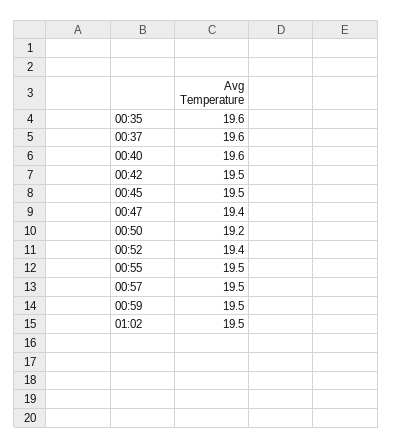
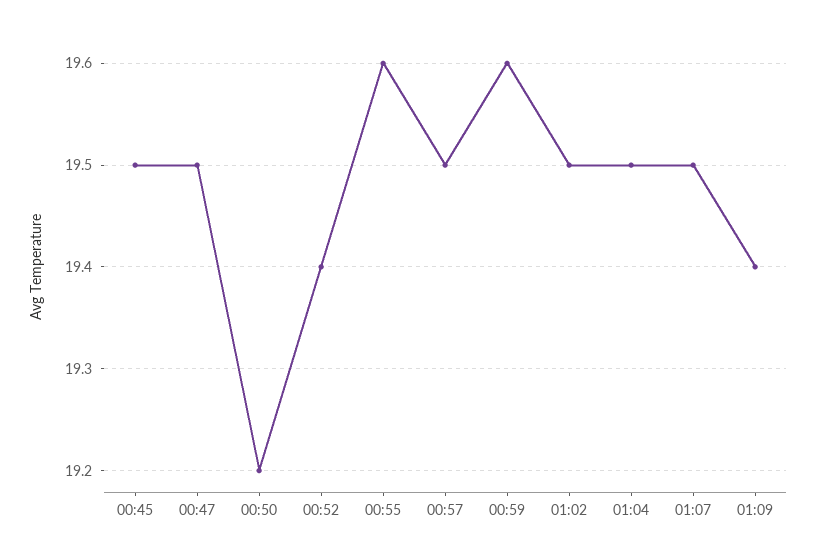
00:35: 19.6 -> none
00:37: 19.6 -> none
00:40: 19.6 -> none
00:42: 19.5 -> none
00:47: 19.4 -> 19.5
00:55: 19.5 -> 19.6
00:59: 19.5 -> 19.6
01:04: none -> 19.5
01:07: none -> 19.5
01:09: none -> 19.4

